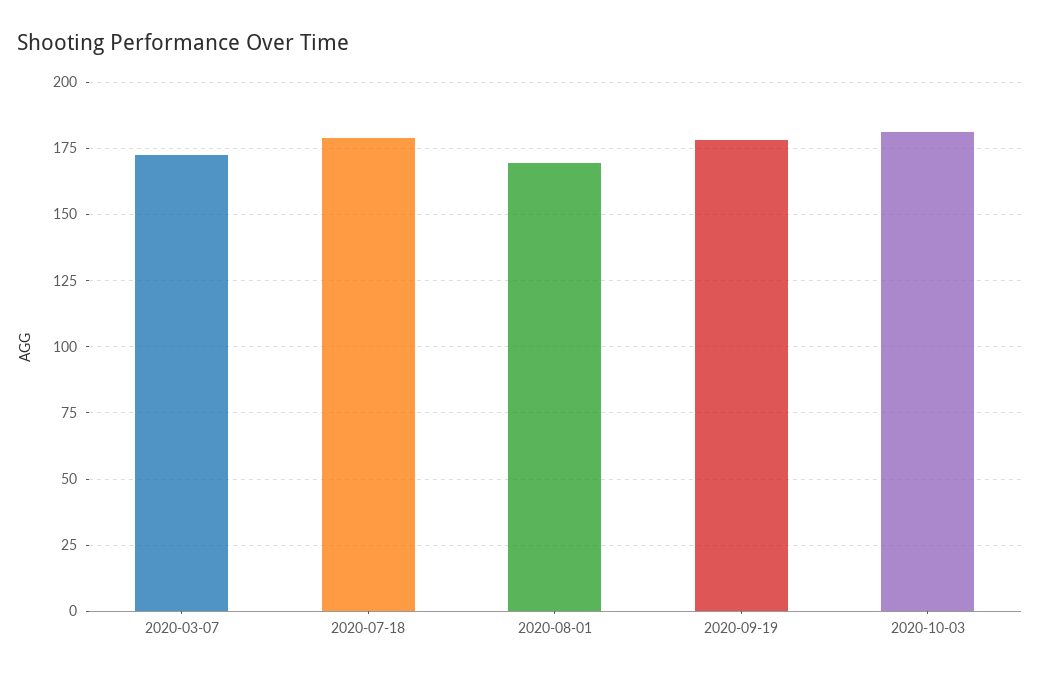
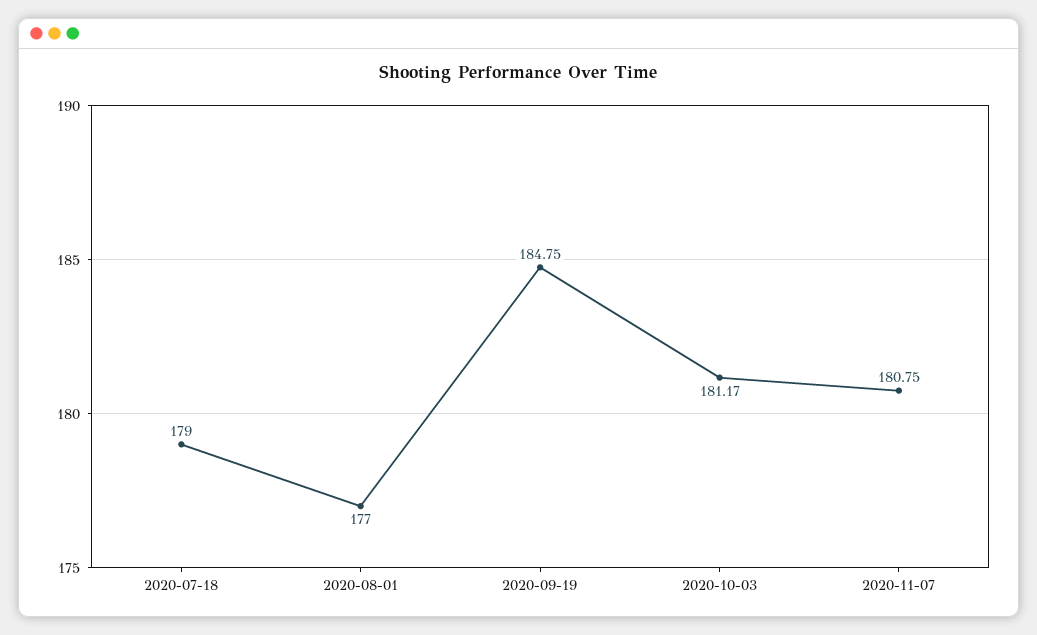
2020-03-07: 172.5 -> none
2020-08-01: 170 -> 177
2020-09-19: 177.5 -> 184.75
2020-11-07: none -> 180.75

